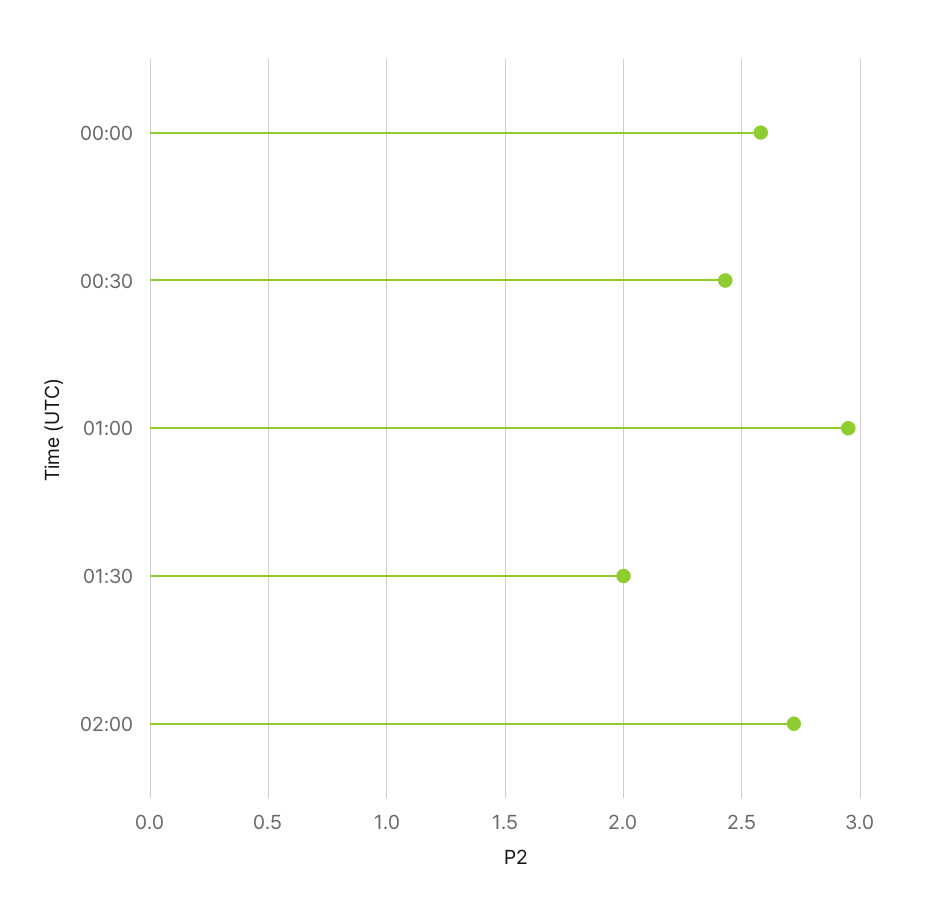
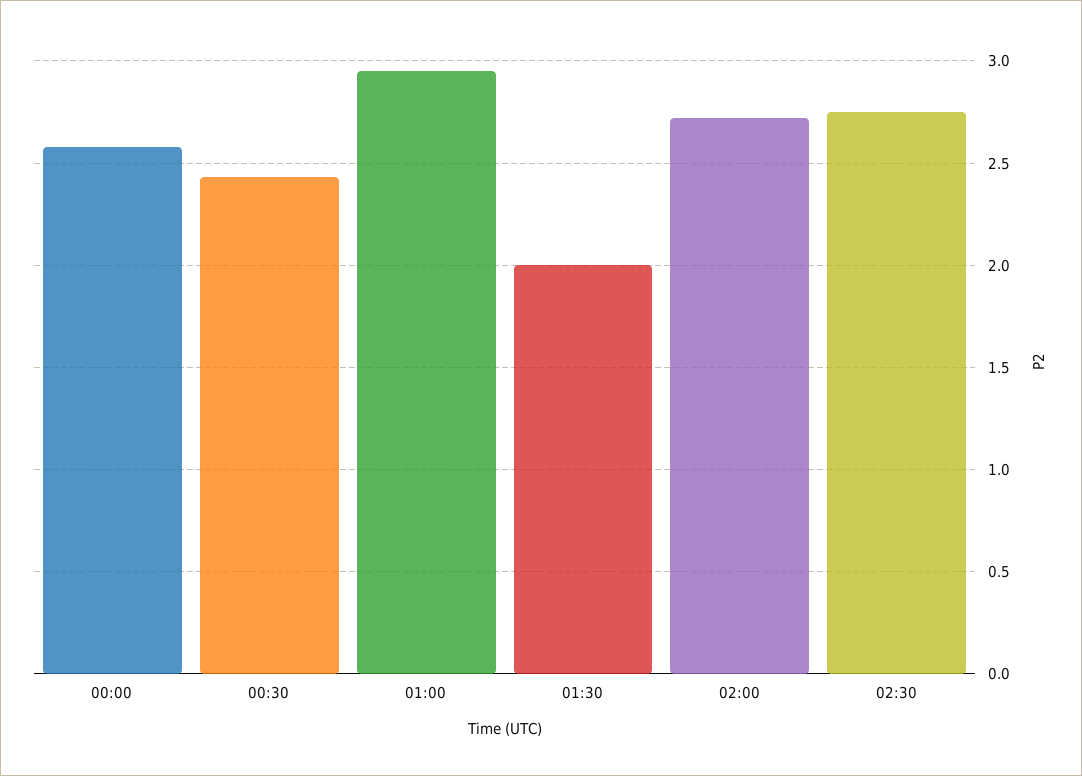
02:30: none -> 2.75

